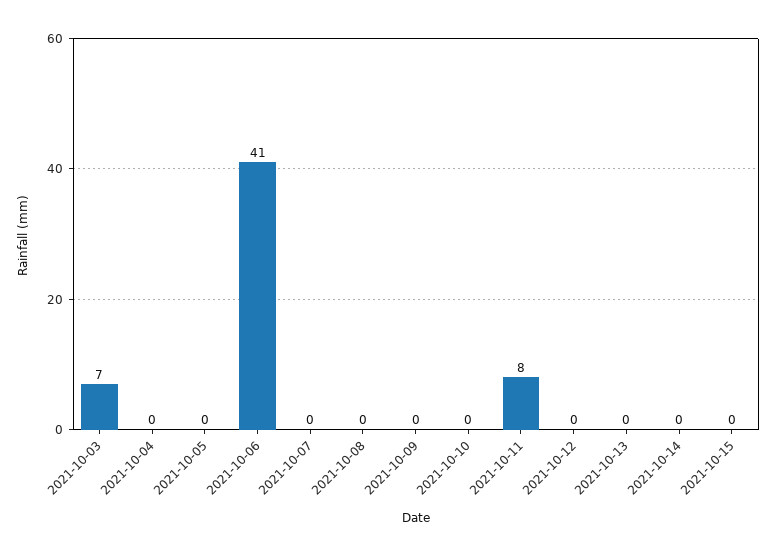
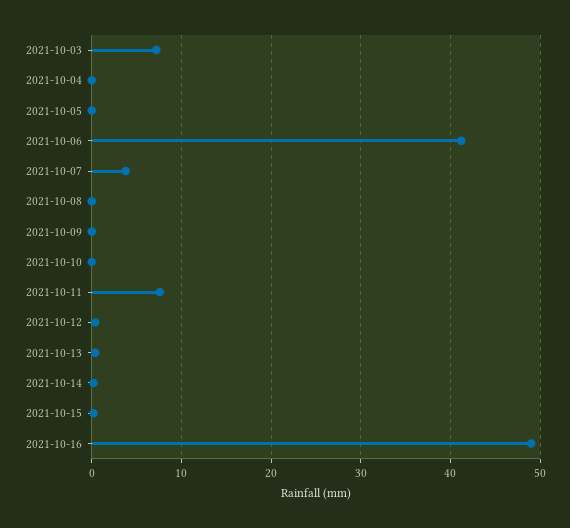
2021-10-07: 0 -> 4
2021-10-16: none -> 49

